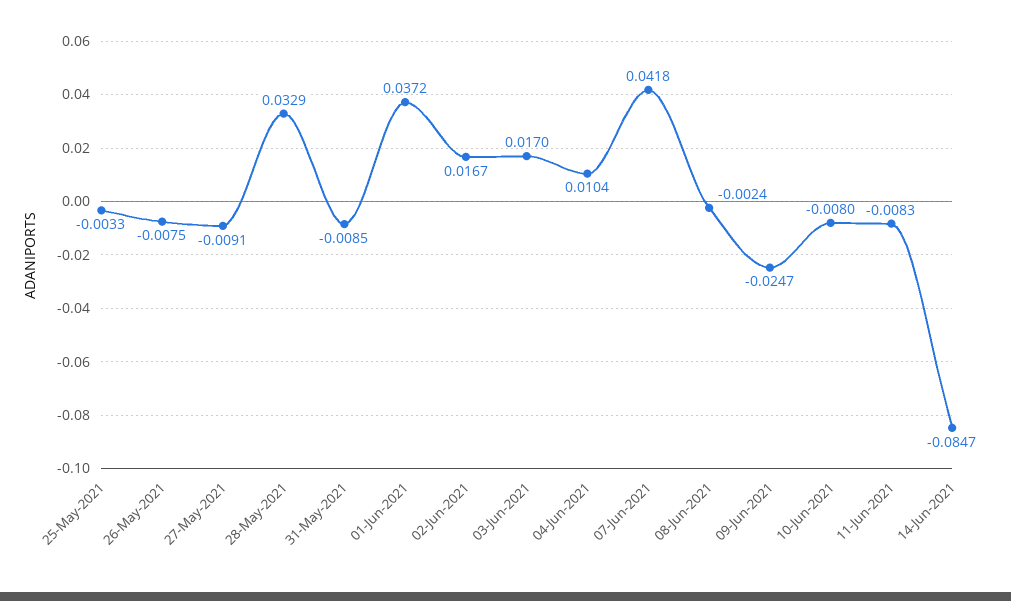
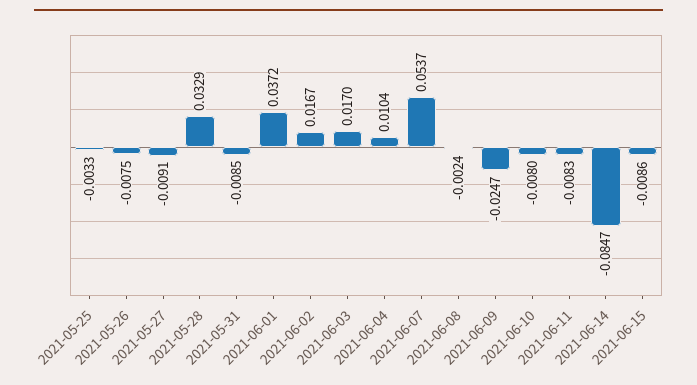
07-Jun-2021: 0.0418 -> 0.0537
2021-06-15: none -> -0.0086

